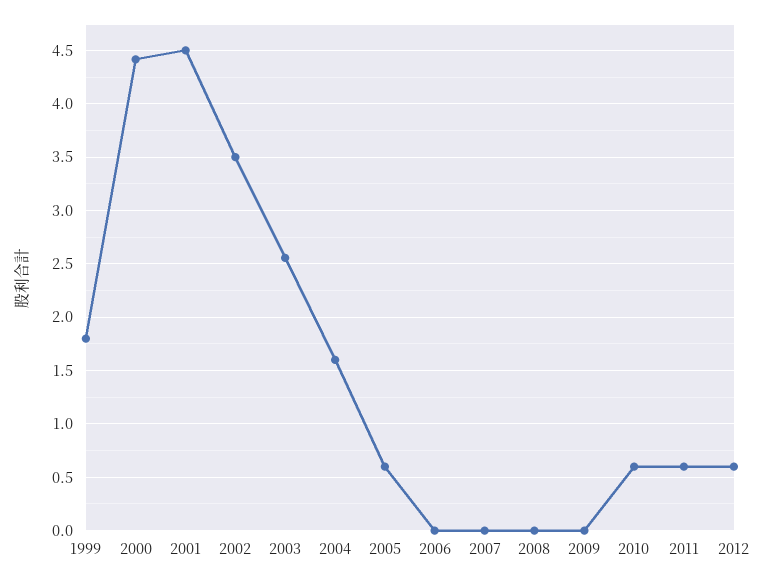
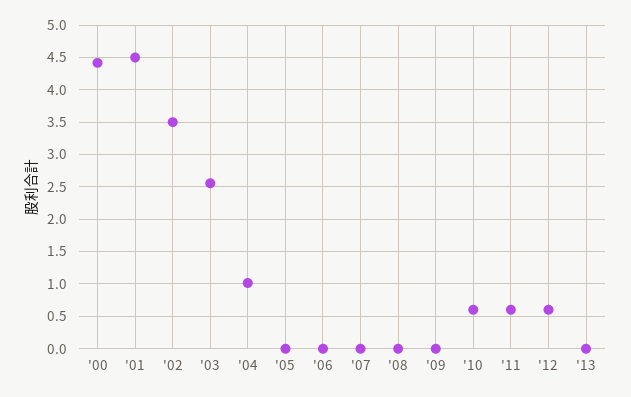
1999: 1.8 -> none
2004: 1.6 -> 1
2005: 0.6 -> 0
'13: none -> 0

